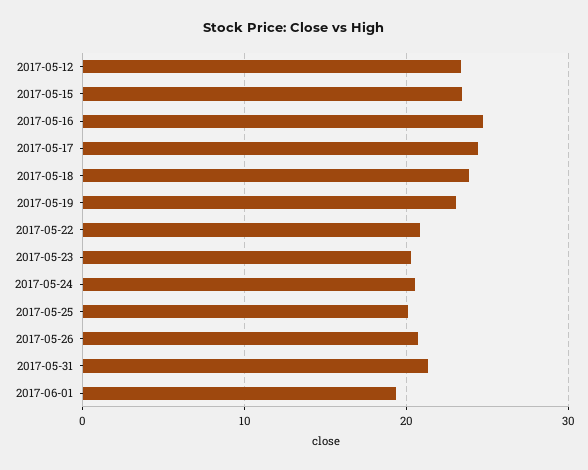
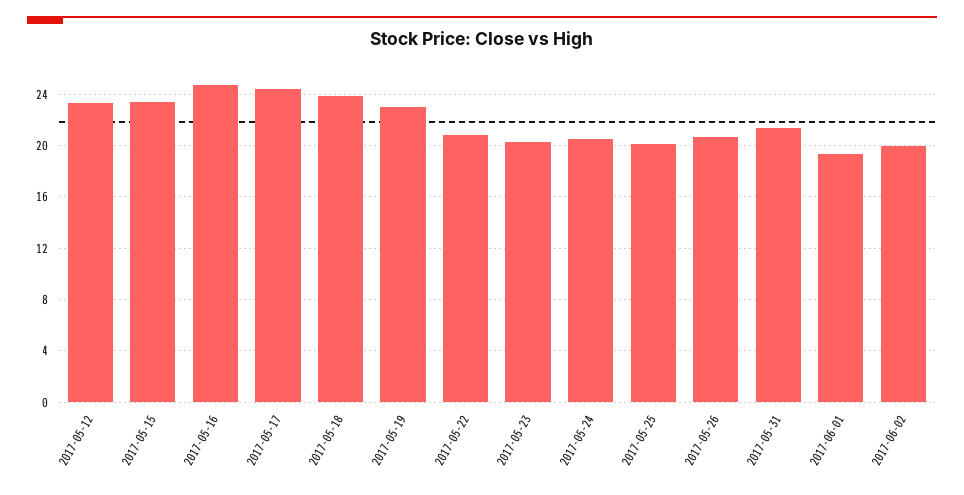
2017-06-02: none -> 20

